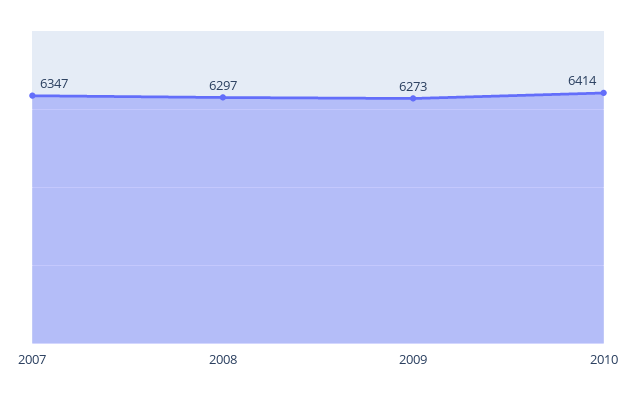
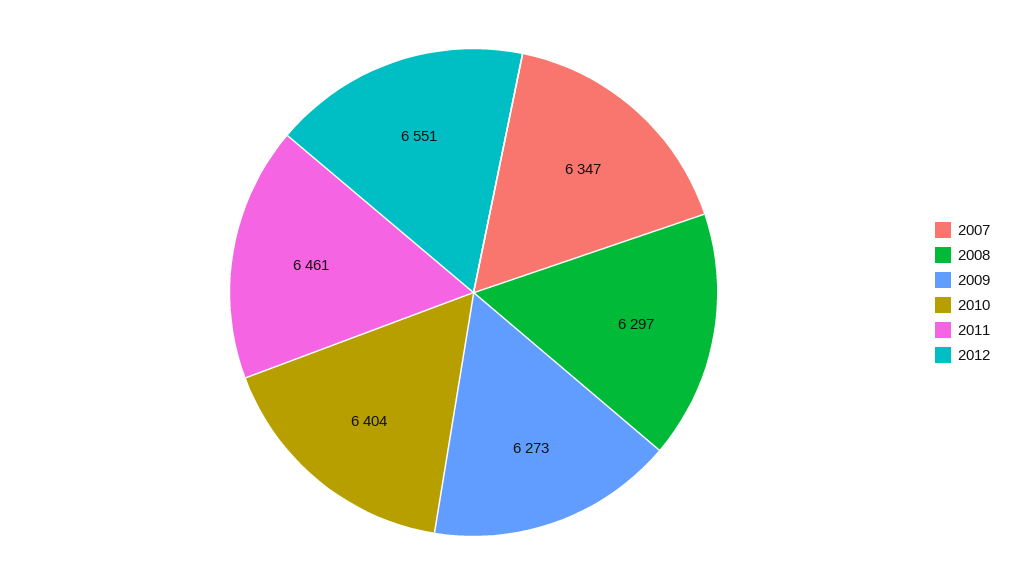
2010: 6414 -> 6404
2011: none -> 6461
2012: none -> 6551

